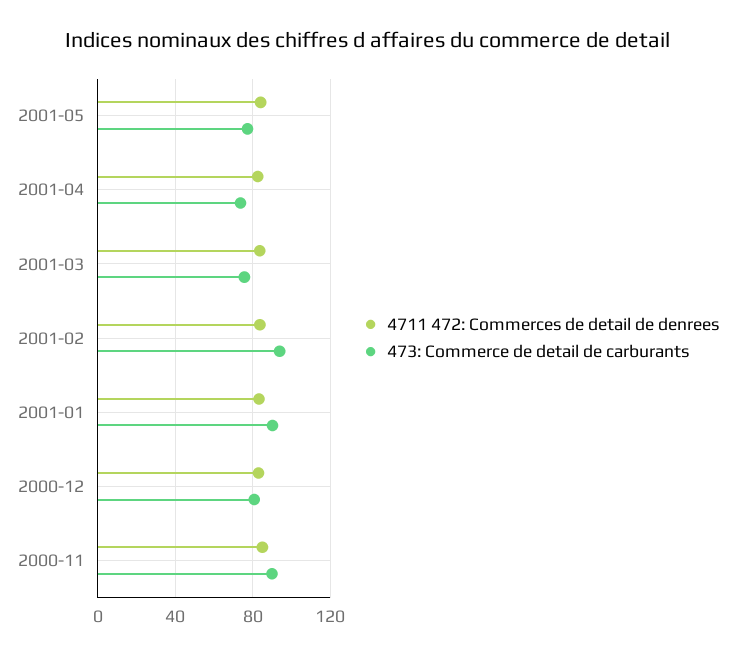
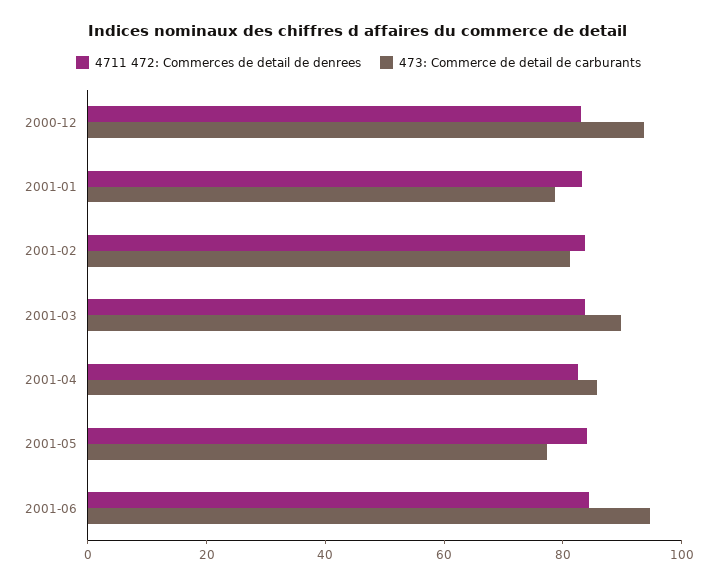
473: Commerce de detail de carburants, 2001-04: 75 -> 85
473: Commerce de detail de carburants, 2001-03: 75 -> 90
473: Commerce de detail de carburants, 2001-02: 95 -> 80
473: Commerce de detail de carburants, 2001-01: 90 -> 80
473: Commerce de detail de carburants, 2000-12: 80 -> 95
4711 472: Commerces de detail de denrees, 2000-11: 85 -> none
473: Commerce de detail de carburants, 2000-11: 90 -> none
4711 472: Commerces de detail de denrees, 2001-06: none -> 85
473: Commerce de detail de carburants, 2001-06: none -> 95

